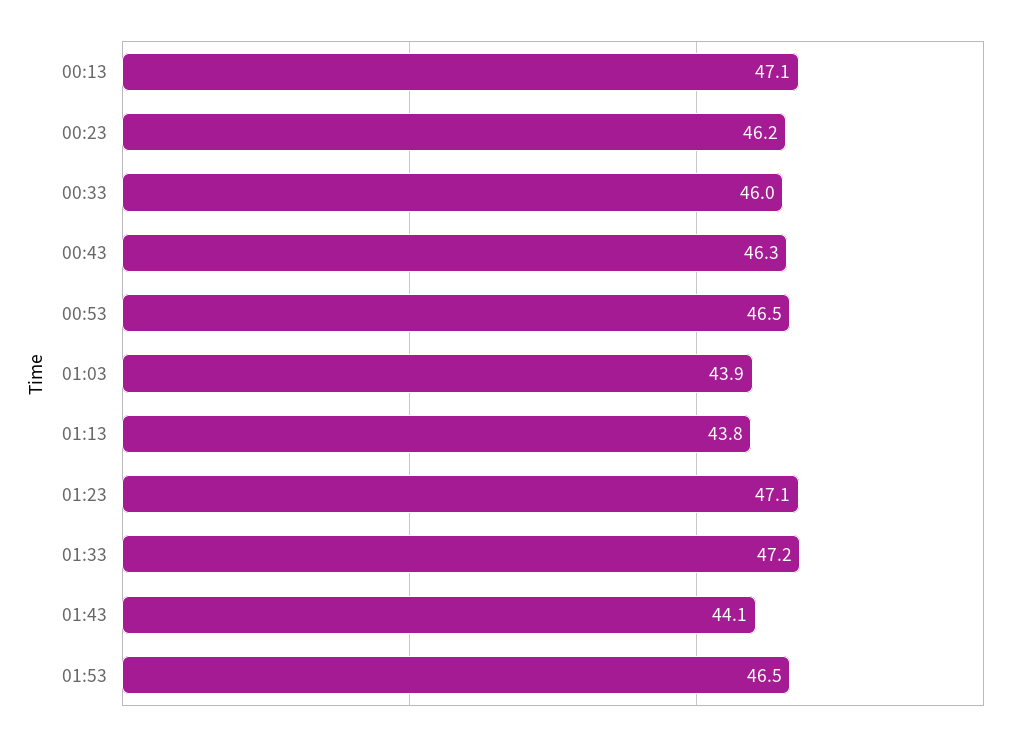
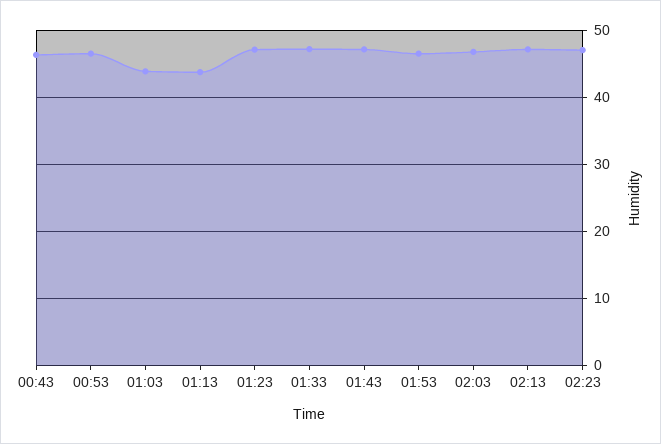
00:13: 47.1 -> none
00:23: 46.2 -> none
00:33: 46 -> none
01:43: 44.1 -> 47
02:03: none -> 47
02:13: none -> 47
02:23: none -> 47

